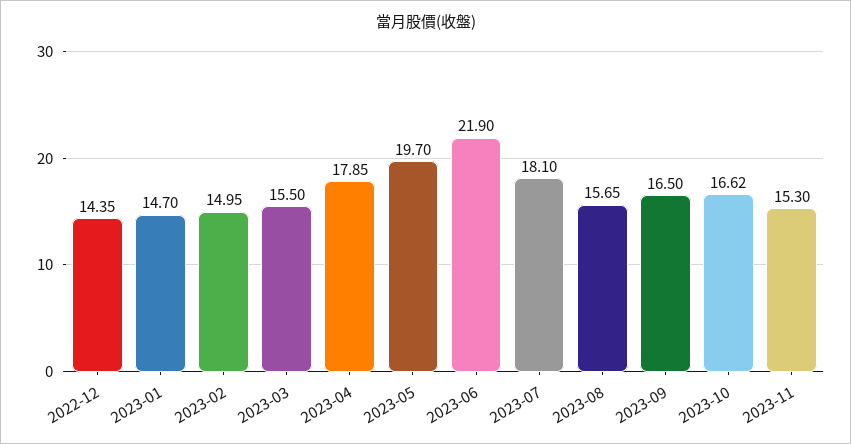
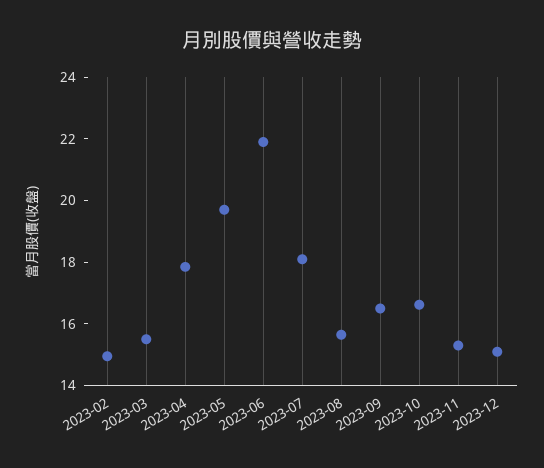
2022-12: 14.35 -> none
2023-01: 14.7 -> none
2023-12: none -> 15

